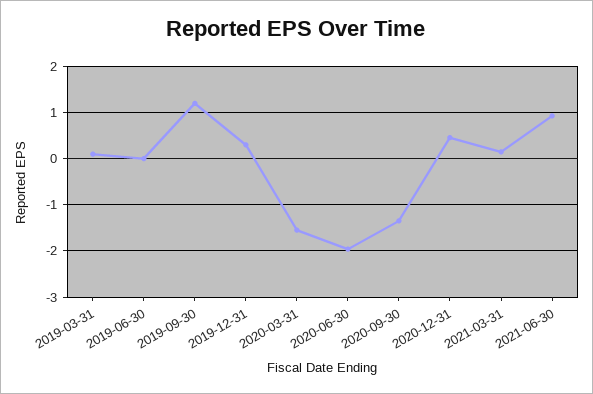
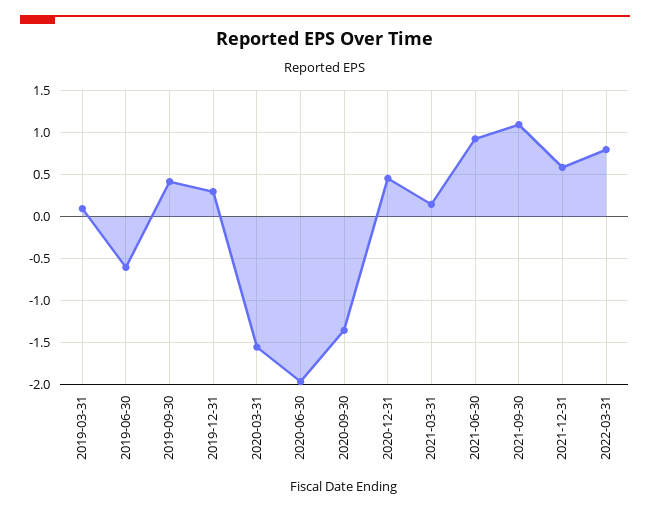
2019-06-30: 0 -> -0.6
2019-09-30: 1.2 -> 0.4
2021-09-30: none -> 1.1
2021-12-31: none -> 0.6
2022-03-31: none -> 0.8

